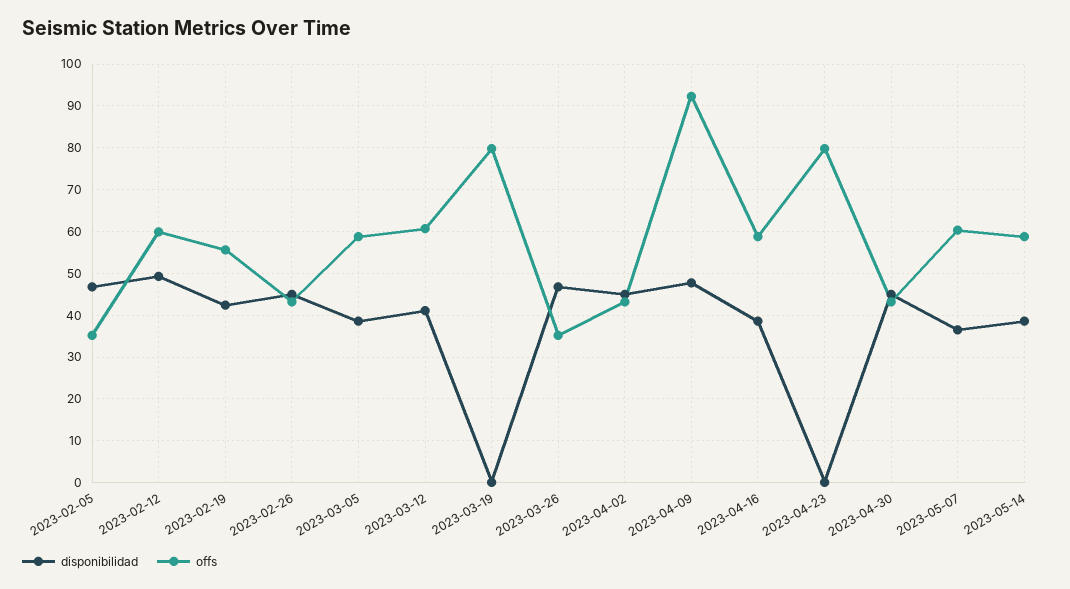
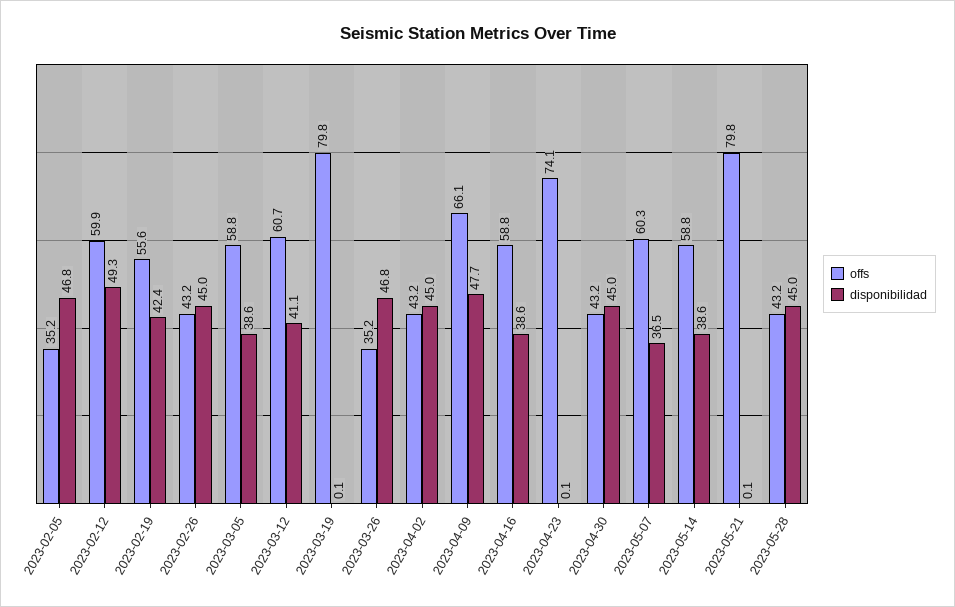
offs, 2023-04-09: 92 -> 66.1
offs, 2023-04-23: 80 -> 74.1
offs, 2023-05-21: none -> 79.8
disponibilidad, 2023-05-21: none -> 0.1
offs, 2023-05-28: none -> 43.2
disponibilidad, 2023-05-28: none -> 45

